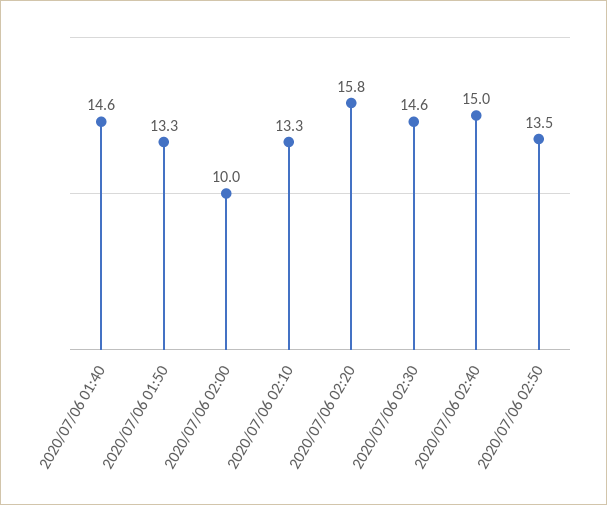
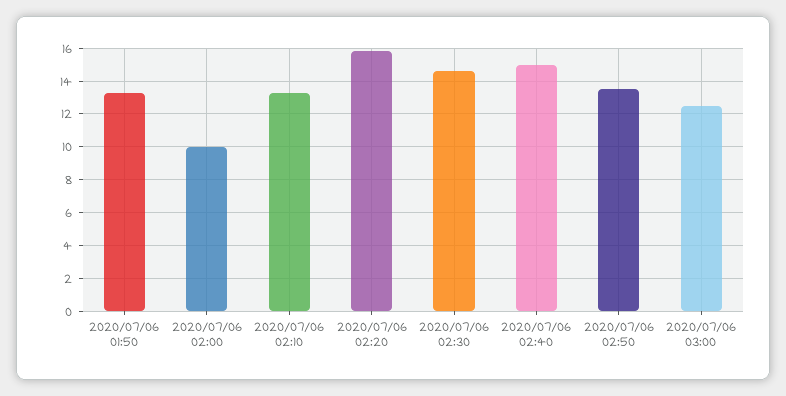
2020/07/06 01:40: 14.6 -> none
2020/07/06 03:00: none -> 12.5

